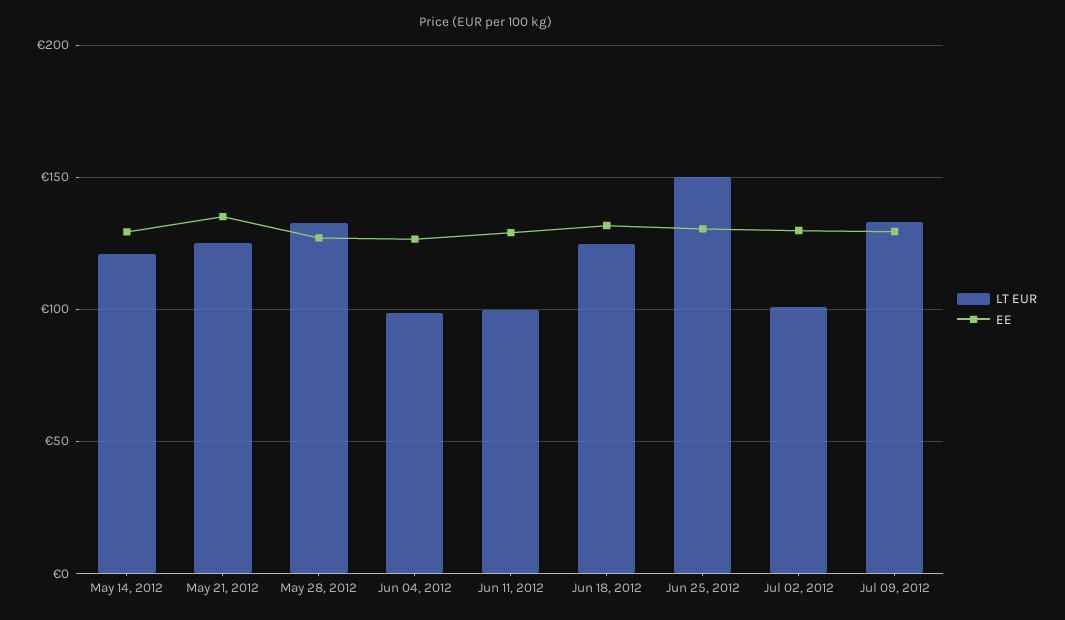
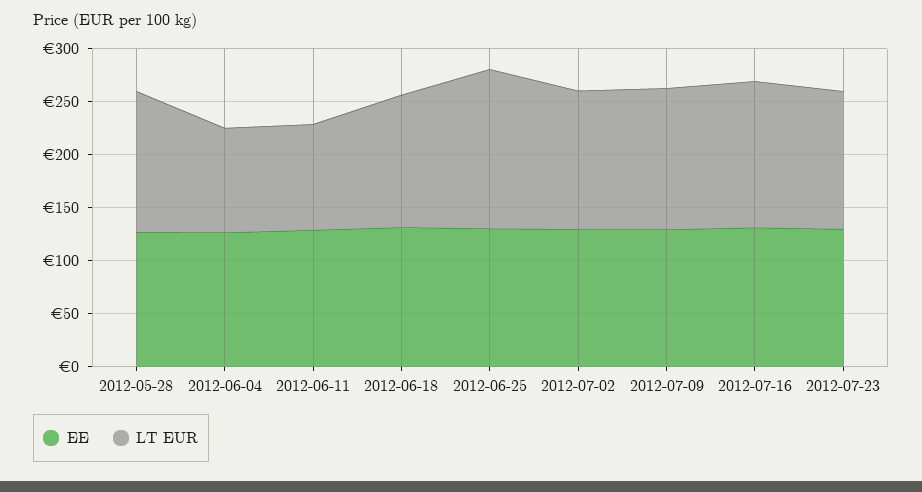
LT EUR, May 14, 2012: 120 -> none
EE, May 14, 2012: 130 -> none
LT EUR, May 21, 2012: 125 -> none
EE, May 21, 2012: 135 -> none
LT EUR, Jul 02, 2012: 100 -> 130
EE, 2012-07-16: none -> 130
LT EUR, 2012-07-16: none -> 140
EE, 2012-07-23: none -> 130
LT EUR, 2012-07-23: none -> 130

